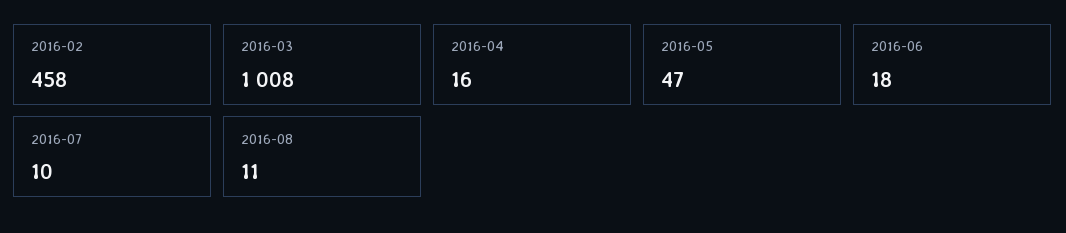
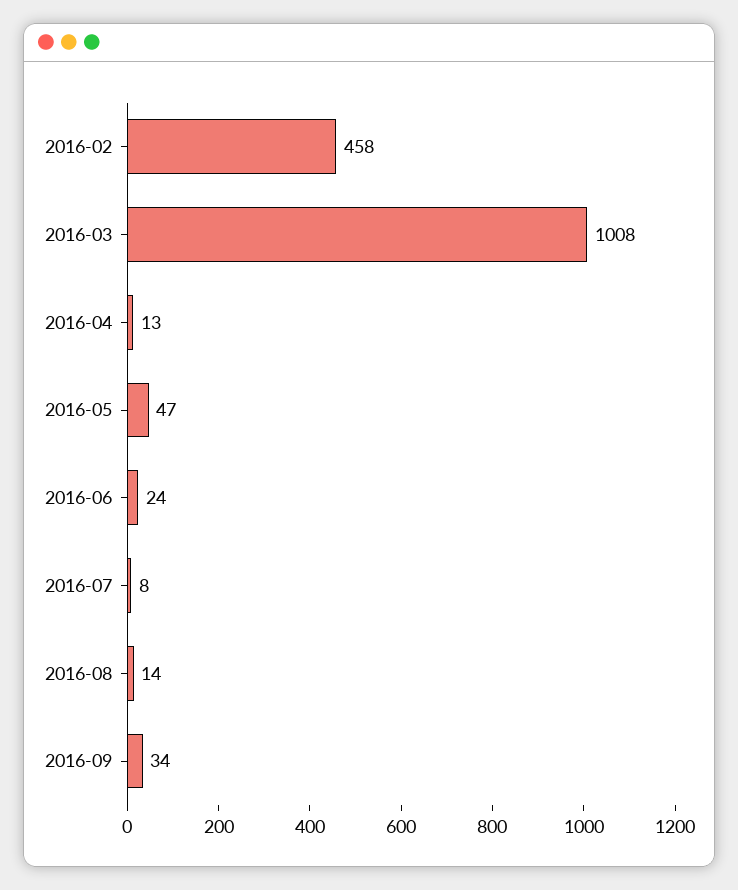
2016-04: 16 -> 13
2016-06: 18 -> 24
2016-07: 10 -> 8
2016-08: 11 -> 14
2016-09: none -> 34

